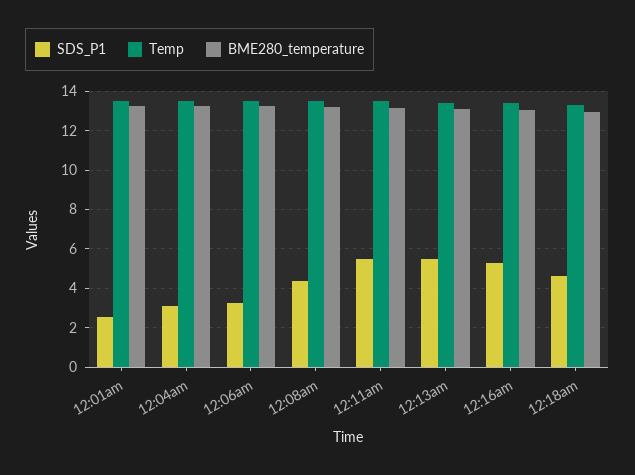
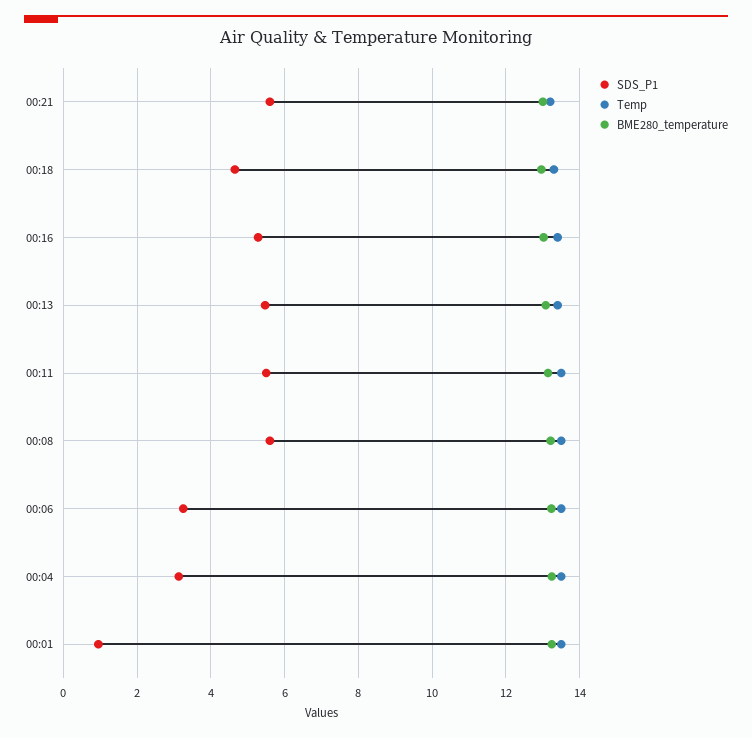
SDS_P1, 12:01am: 2.5 -> 1
SDS_P1, 12:08am: 4.5 -> 5.6
SDS_P1, 00:21: none -> 5.6
Temp, 00:21: none -> 13.2
BME280_temperature, 00:21: none -> 13

